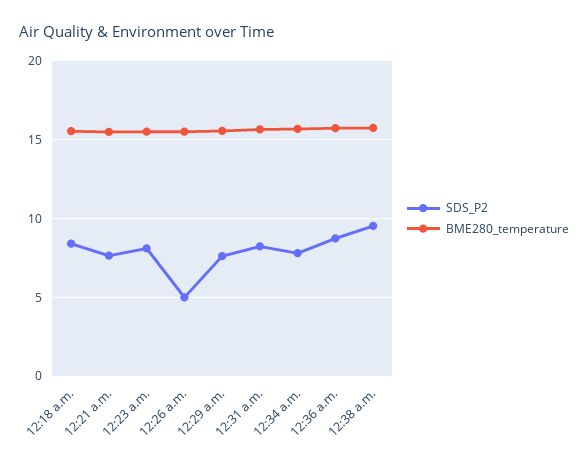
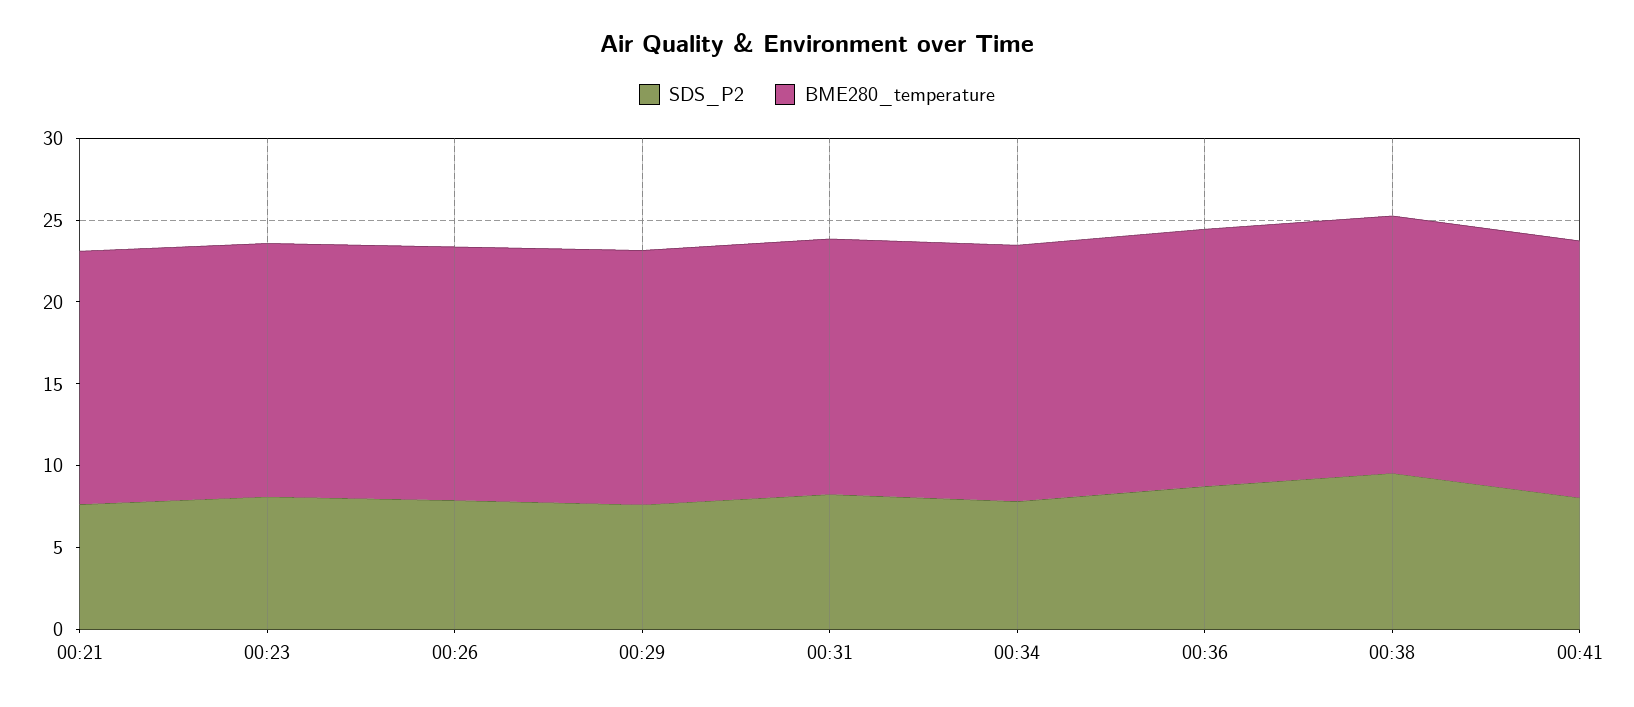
SDS_P2, 12:18 a.m.: 8.5 -> none
BME280_temperature, 12:18 a.m.: 15.5 -> none
SDS_P2, 12:26 a.m.: 5 -> 8
SDS_P2, 00:41: none -> 8
BME280_temperature, 00:41: none -> 16

